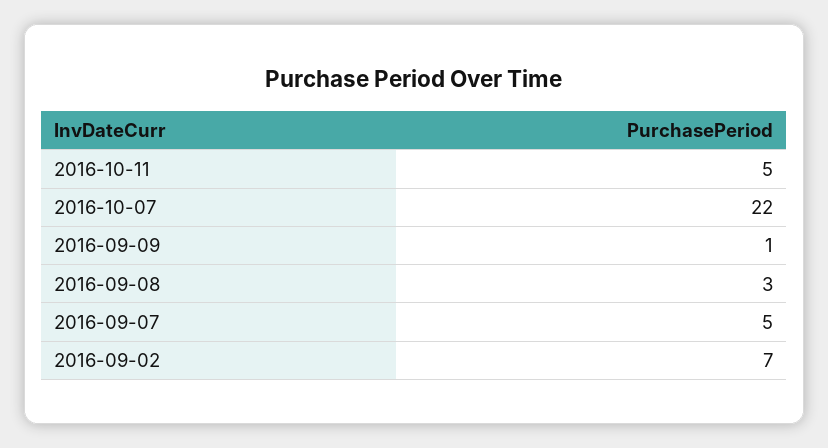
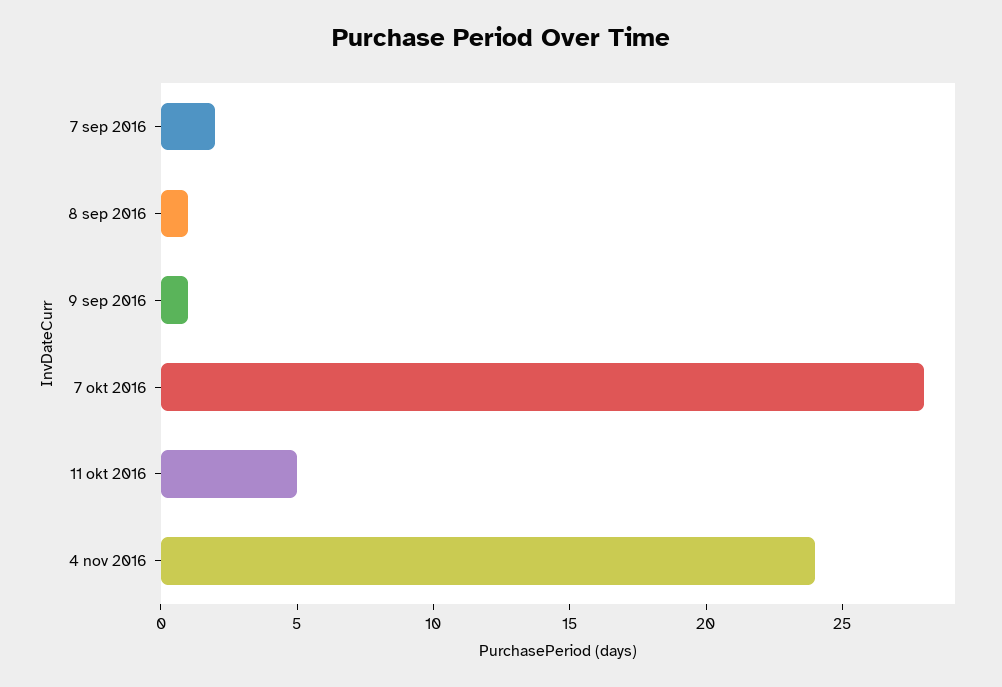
2016-10-07: 22 -> 28
2016-09-08: 3 -> 1
2016-09-07: 5 -> 2
2016-09-02: 7 -> none
4 nov 2016: none -> 24

